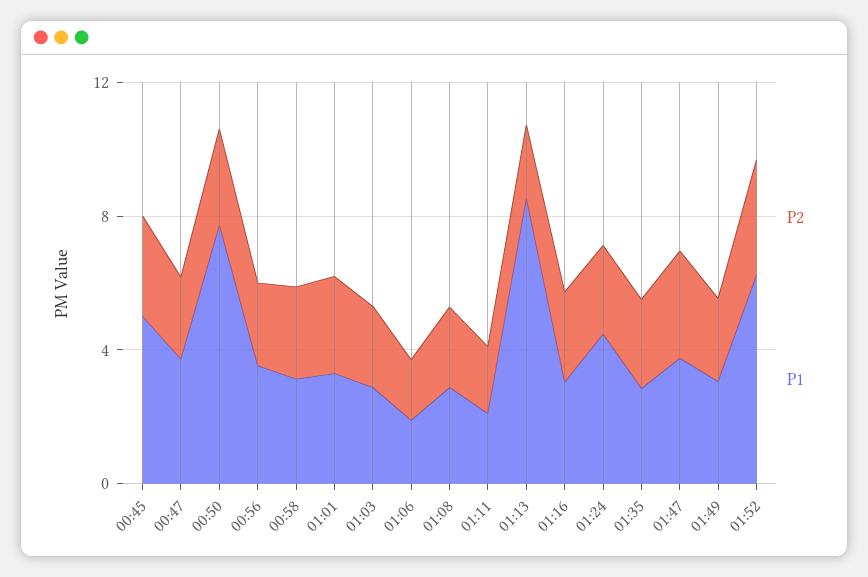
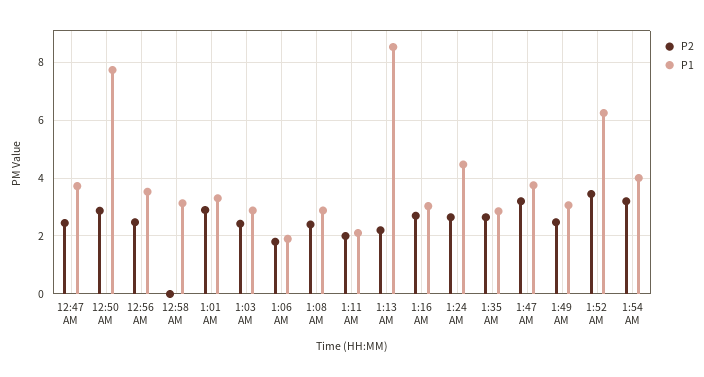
P2, 00:45: 3 -> none
P1, 00:45: 5 -> none
P2, 00:58: 3 -> 0
P2, 1:54 AM: none -> 3.25
P1, 1:54 AM: none -> 4

